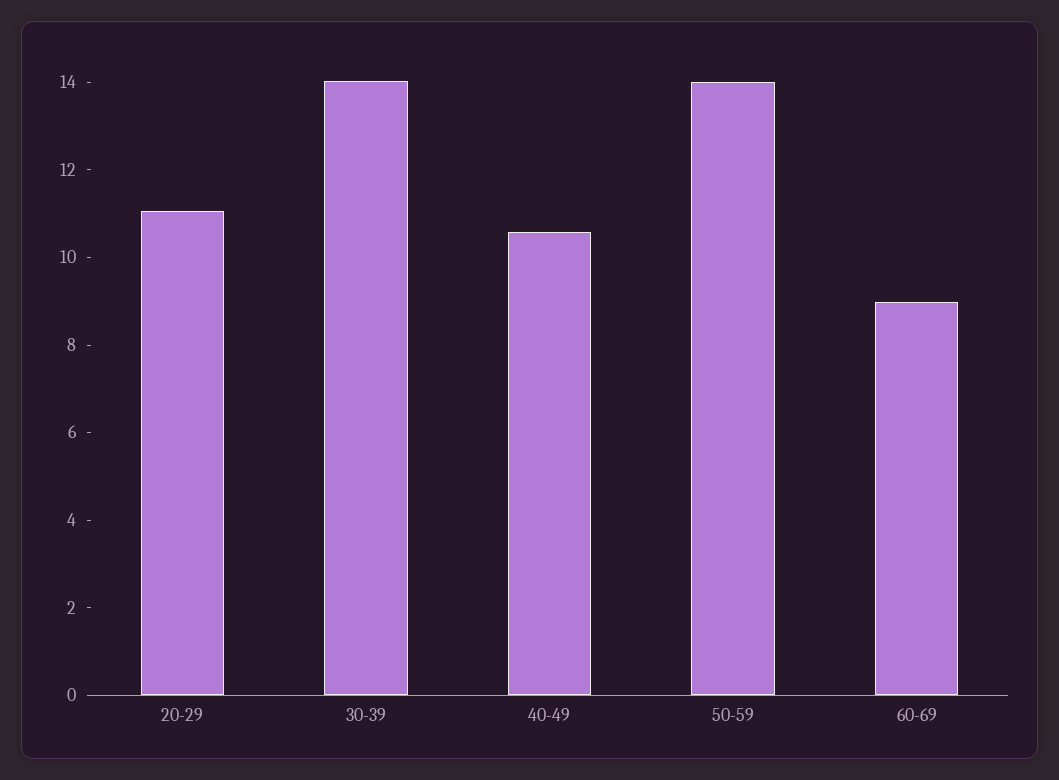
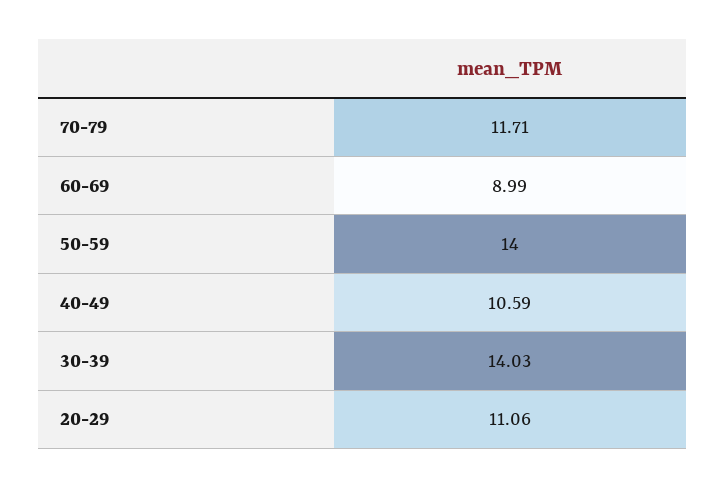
70-79: none -> 11.71

